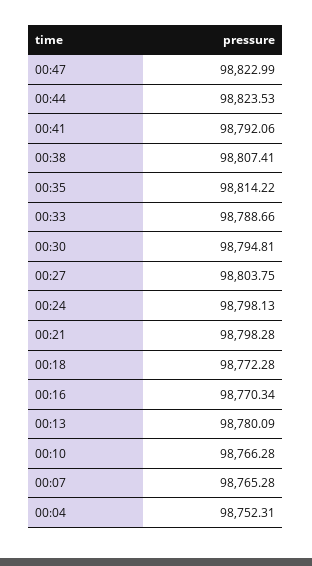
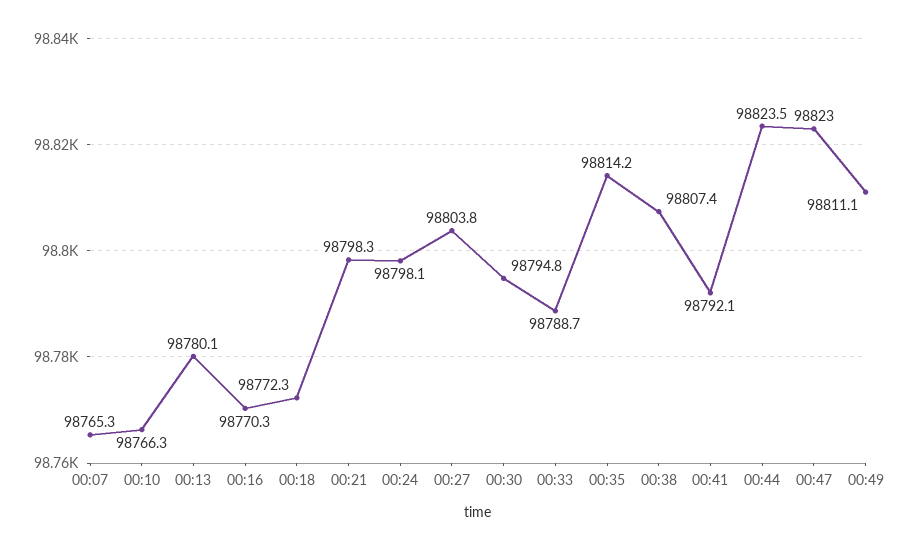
00:04: 98752.31 -> none
00:49: none -> 98811.1

